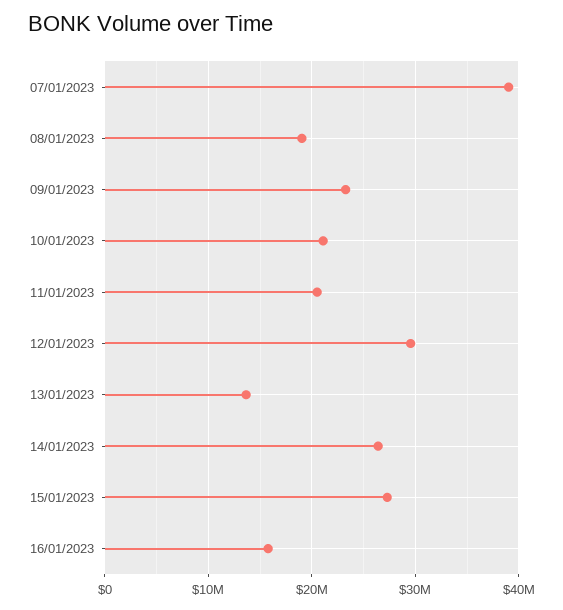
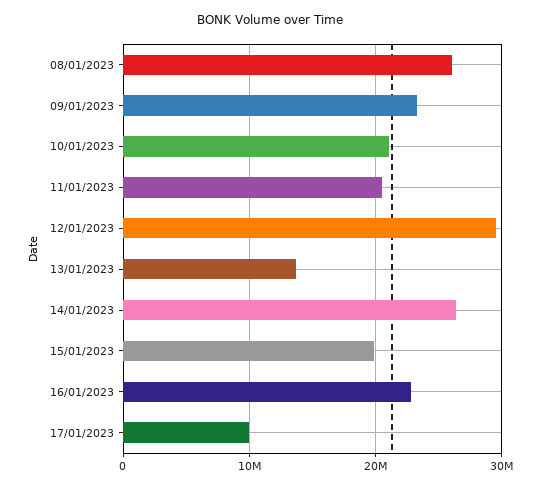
07/01/2023: 39000000 -> none
08/01/2023: 19000000 -> 26000000
15/01/2023: 27000000 -> 20000000
16/01/2023: 16000000 -> 23000000
17/01/2023: none -> 10000000

